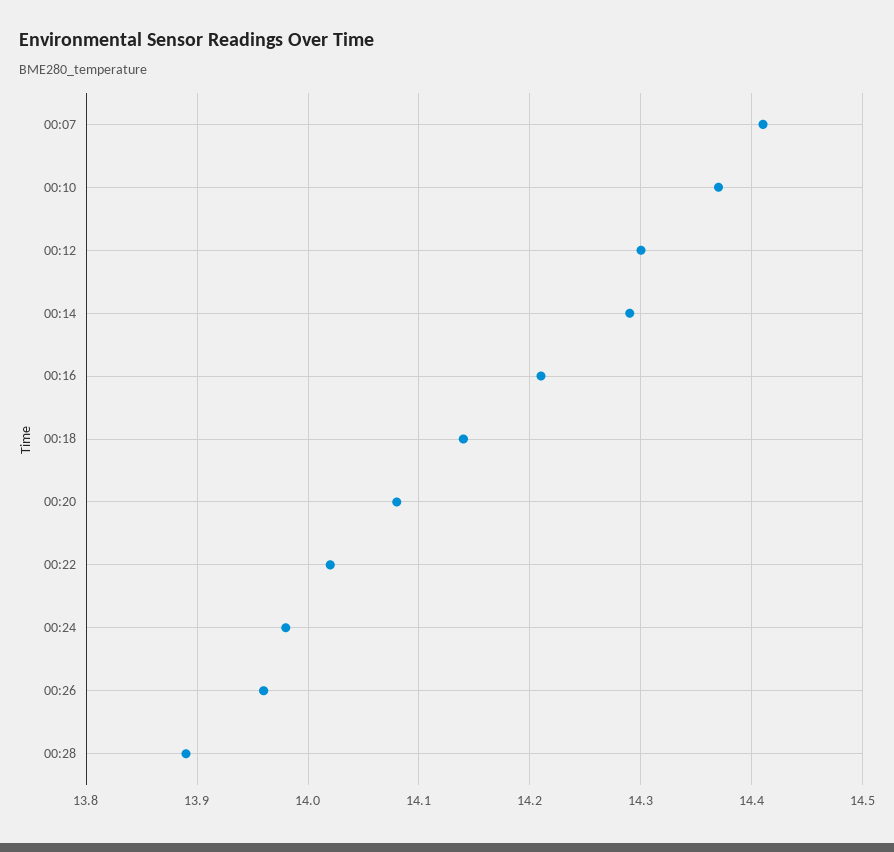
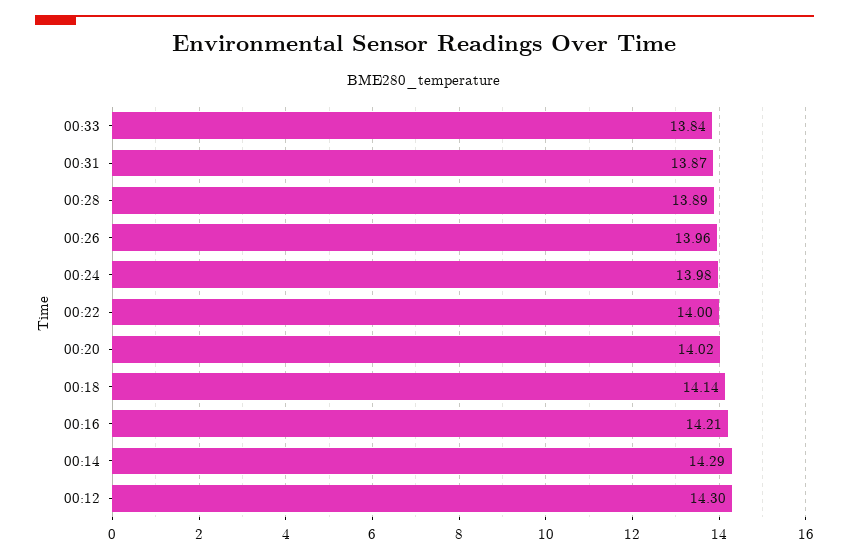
00:07: 14.41 -> none
00:10: 14.37 -> none
00:20: 14.08 -> 14.02
00:22: 14.02 -> 14
00:33: none -> 13.84
00:31: none -> 13.87

